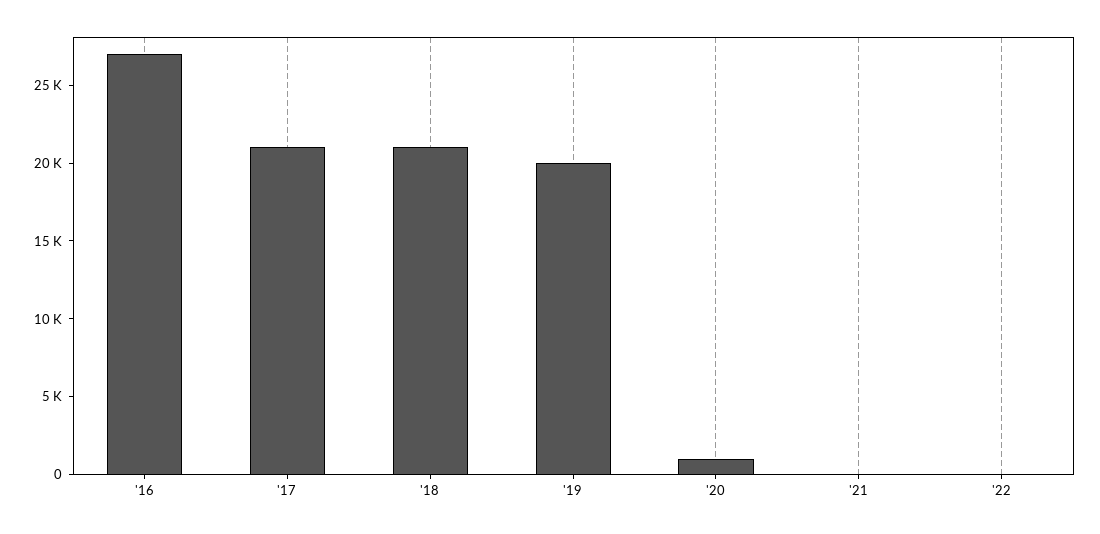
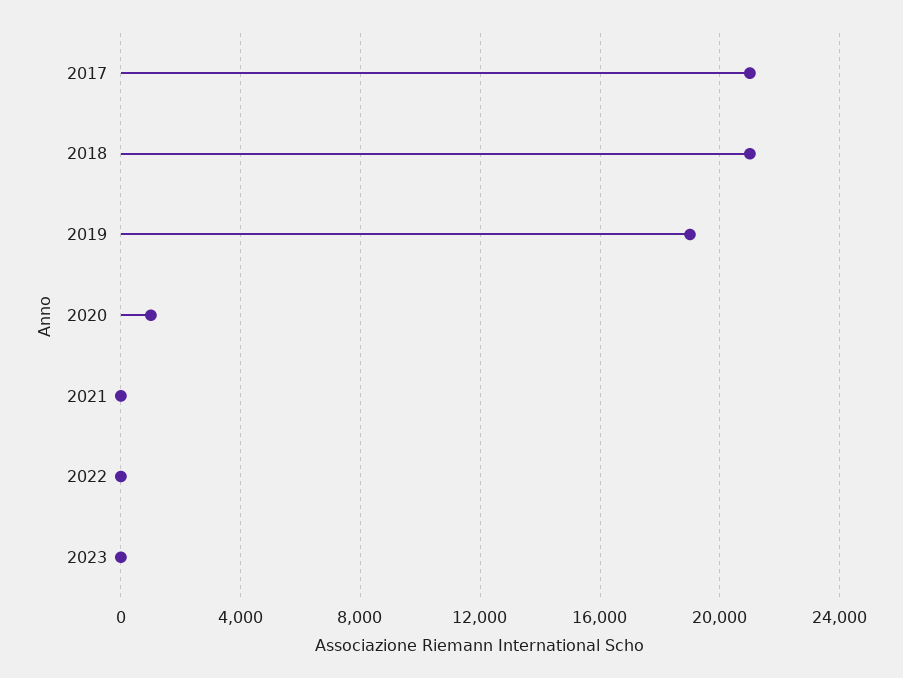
'16: 27000 -> none
'19: 20000 -> 19000
2023: none -> 0

